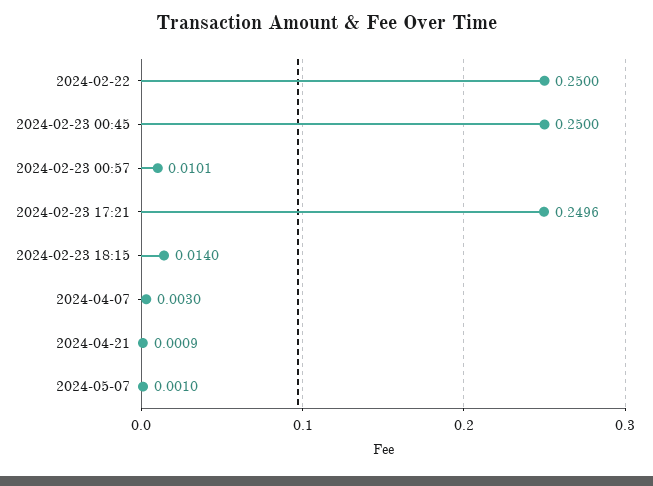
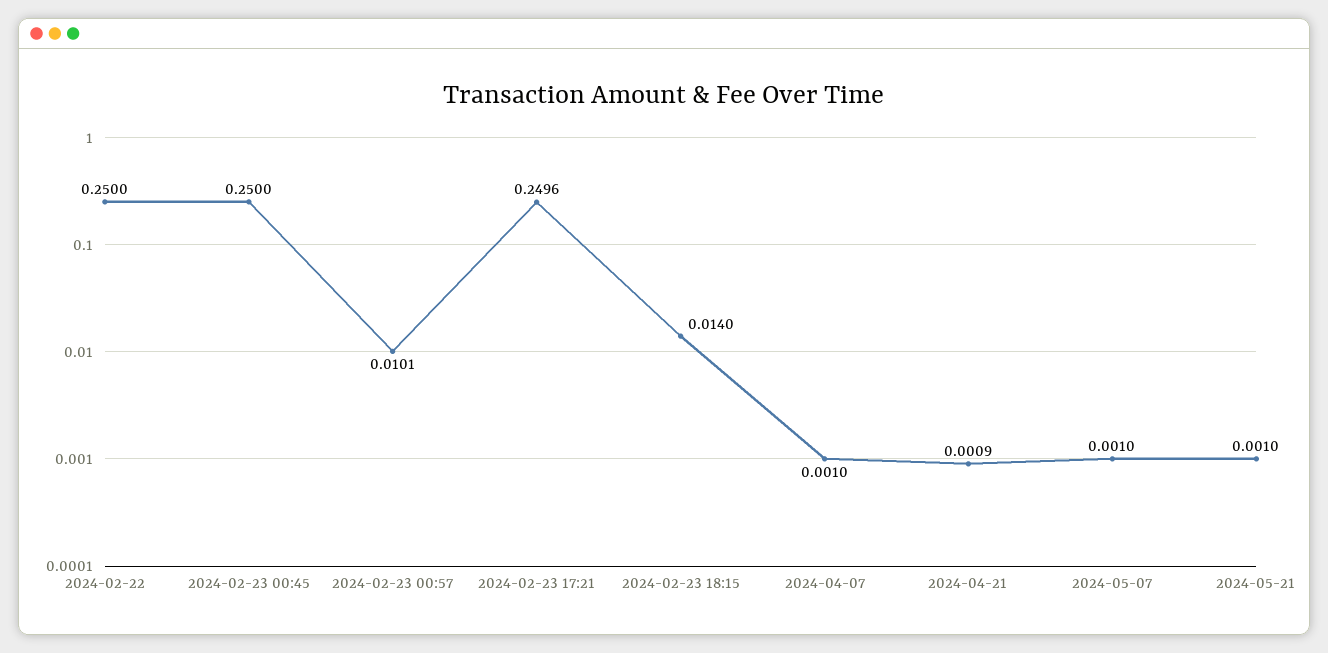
2024-04-07: 0.003 -> 0.001
2024-05-21: none -> 0.001

